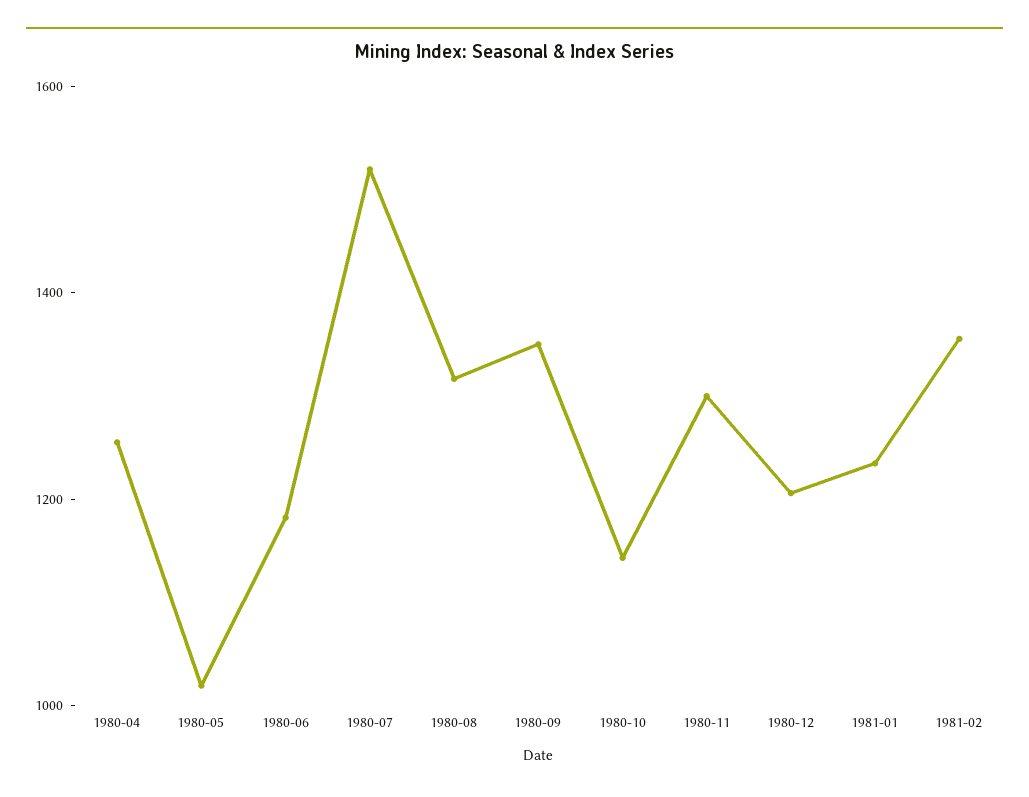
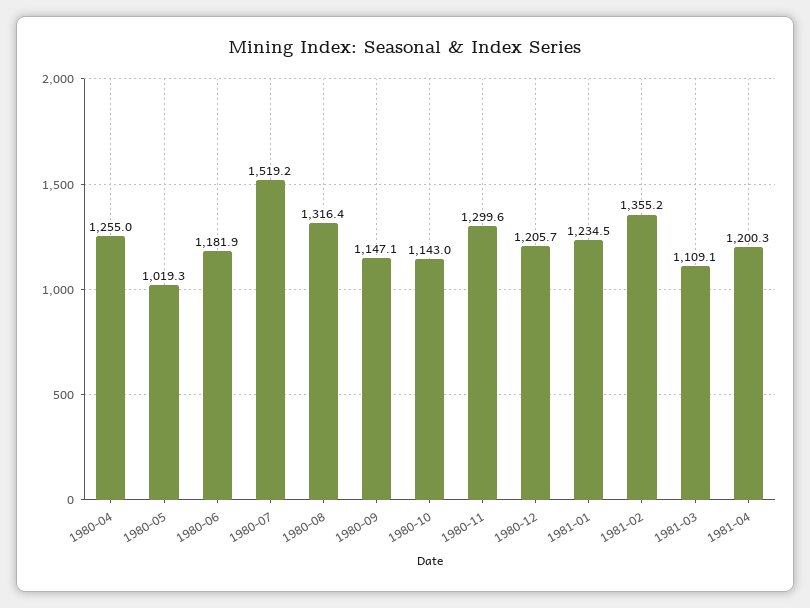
1980-09: 1350 -> 1147.1
1981-03: none -> 1109.1
1981-04: none -> 1200.3

